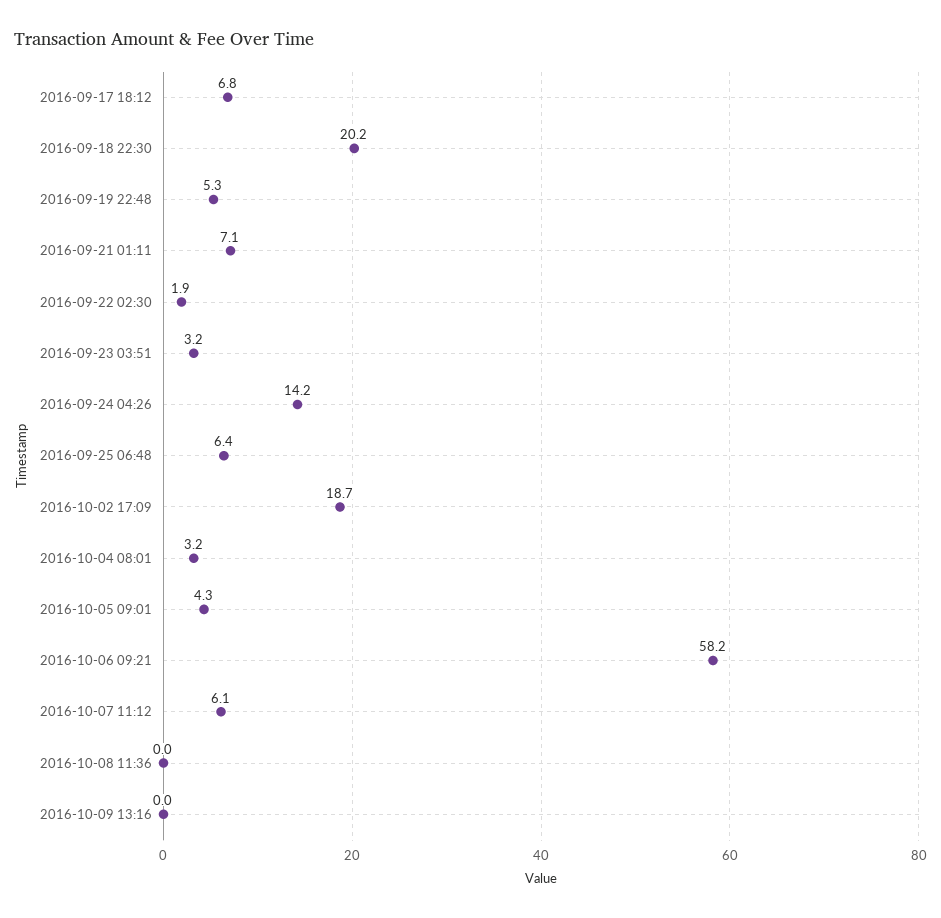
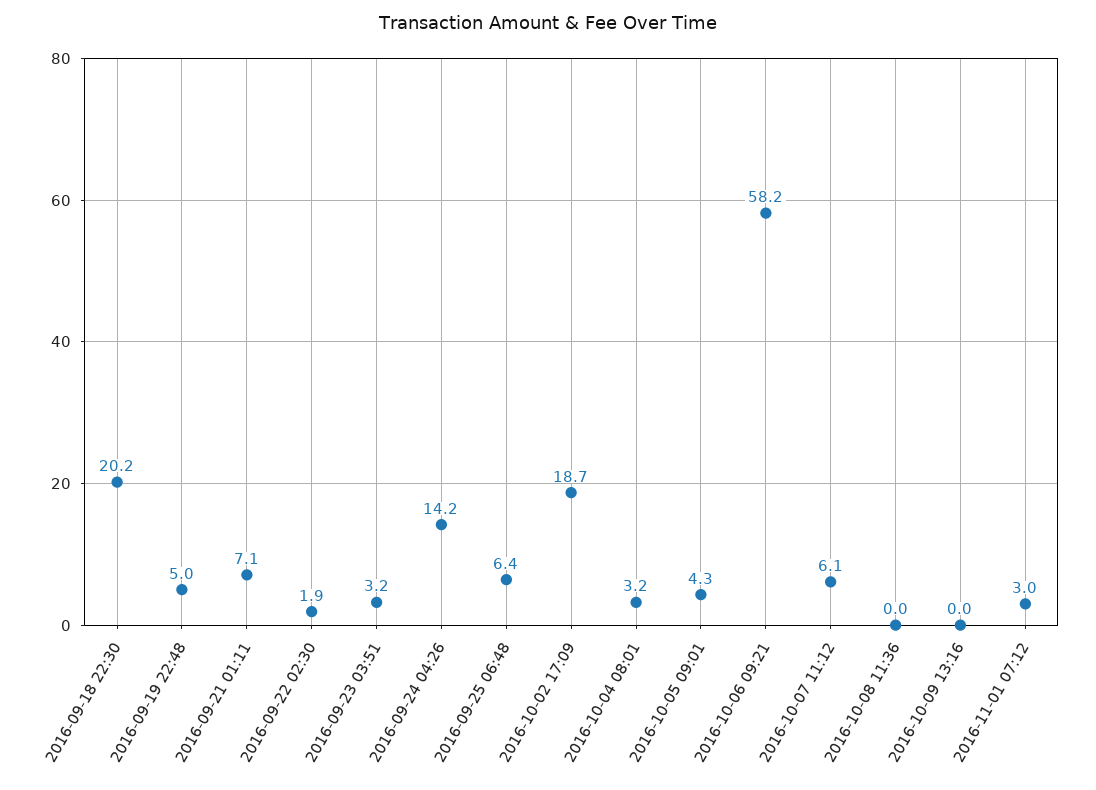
2016-09-17 18:12: 6.8 -> none
2016-09-19 22:48: 5.3 -> 5
2016-11-01 07:12: none -> 3

